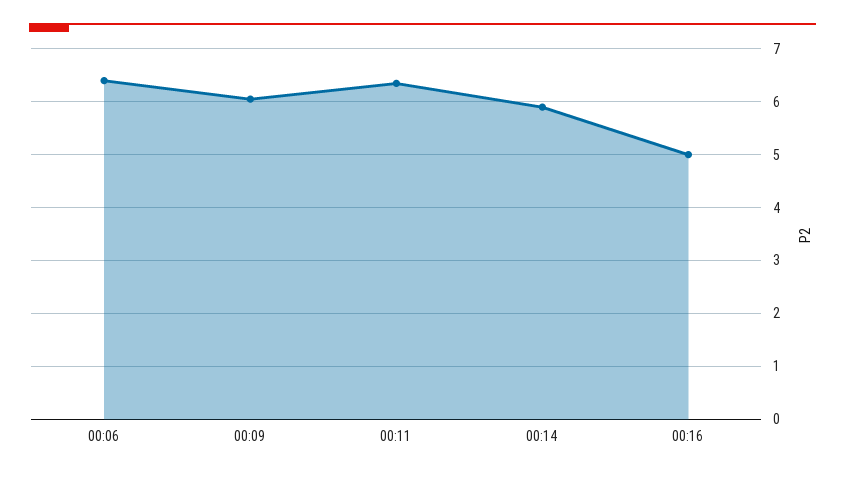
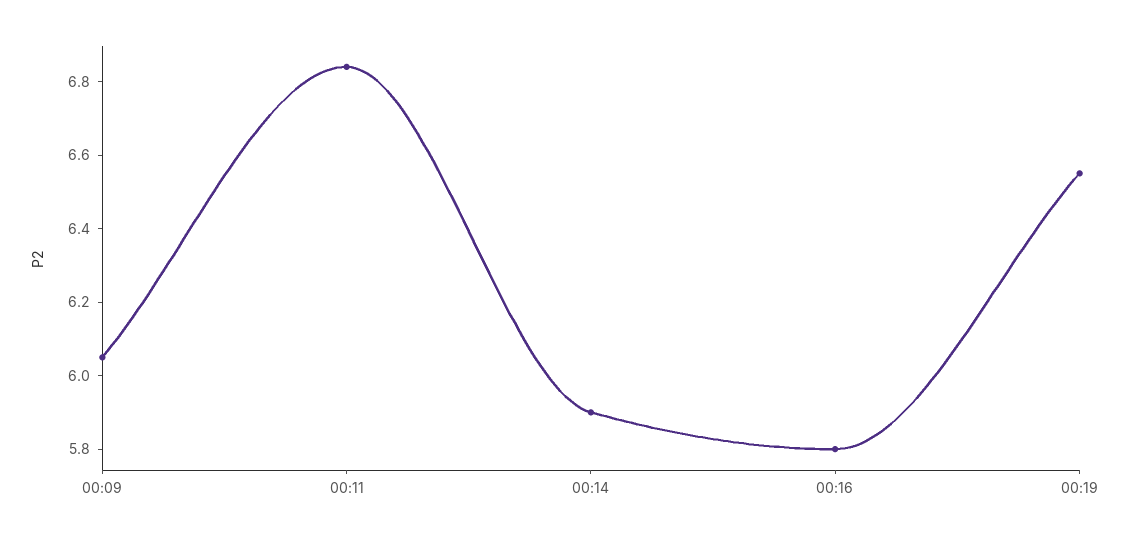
00:06: 6.4 -> none
00:11: 6.4 -> 6.85
00:16: 5 -> 5.8
00:19: none -> 6.55

